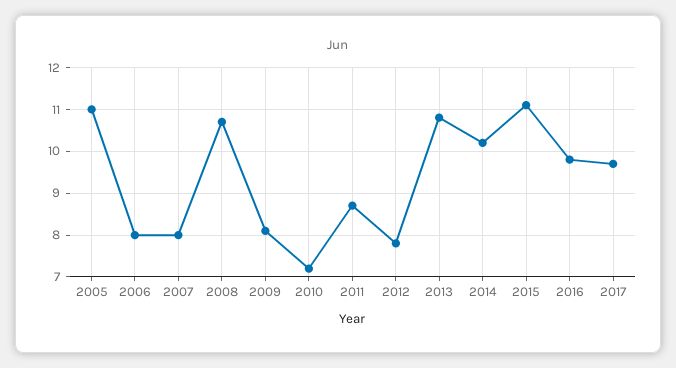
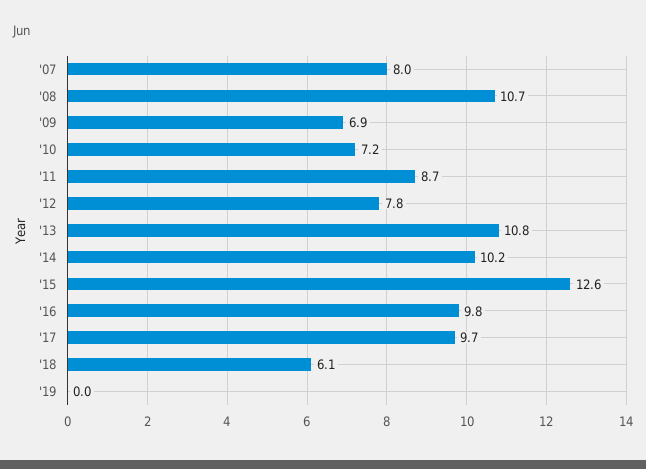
2005: 11 -> none
2006: 8 -> none
2009: 8 -> 6.9
2015: 11 -> 12.6
'18: none -> 6.1
'19: none -> 0

